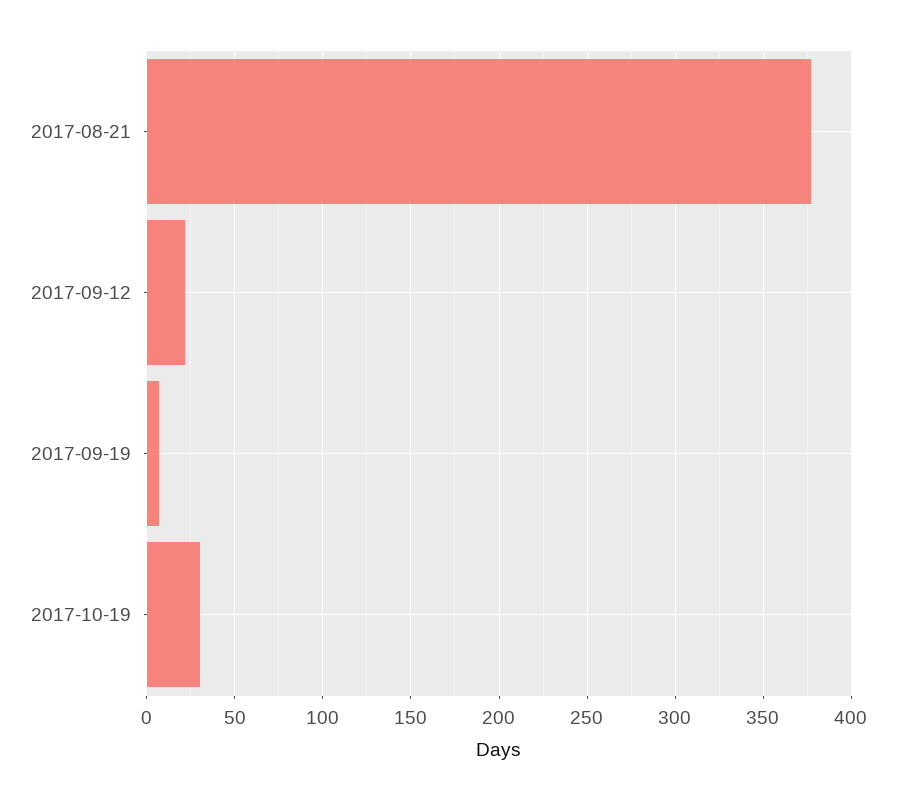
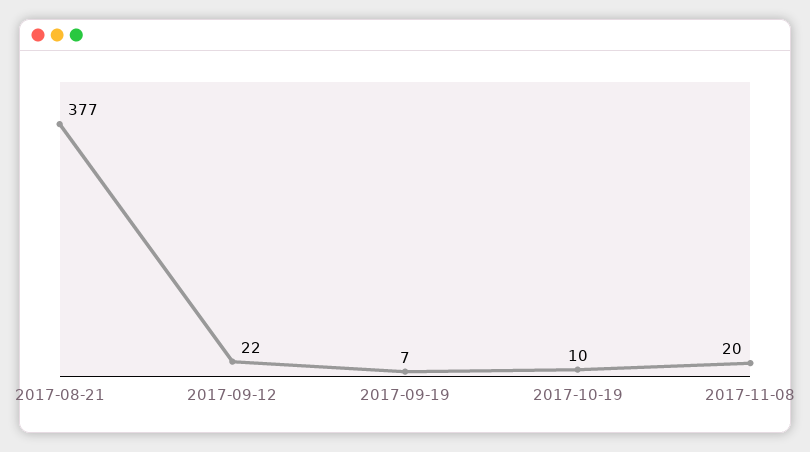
2017-10-19: 30 -> 10
2017-11-08: none -> 20

